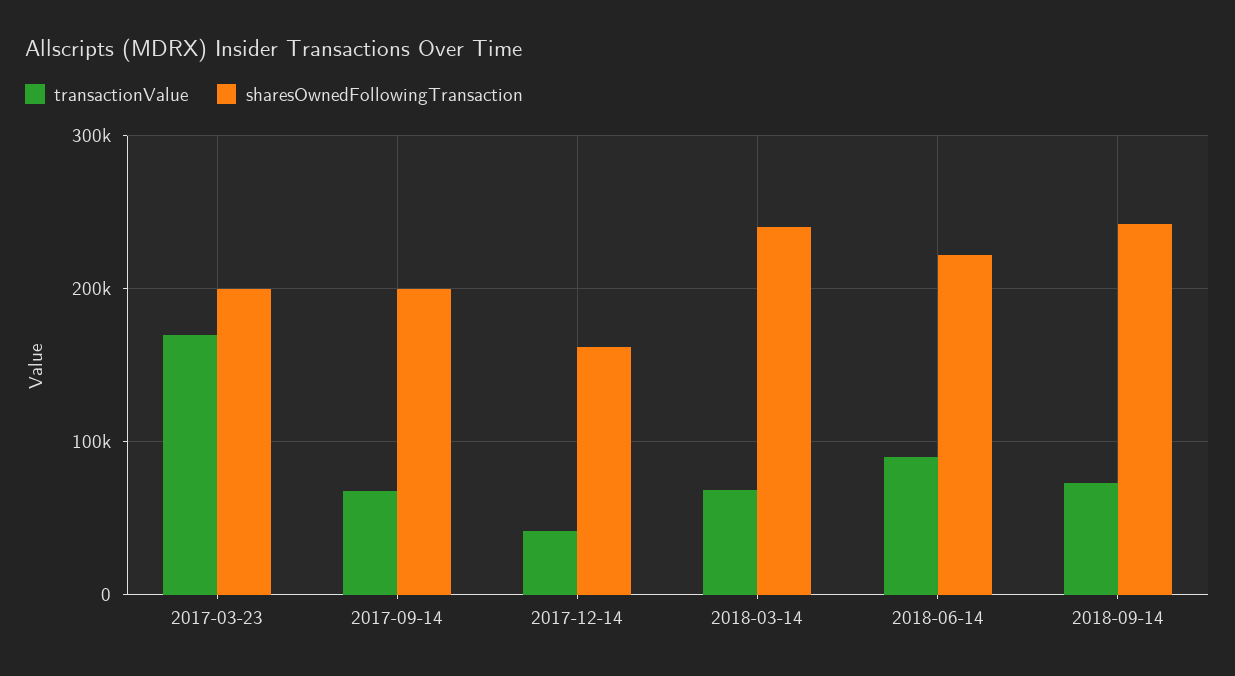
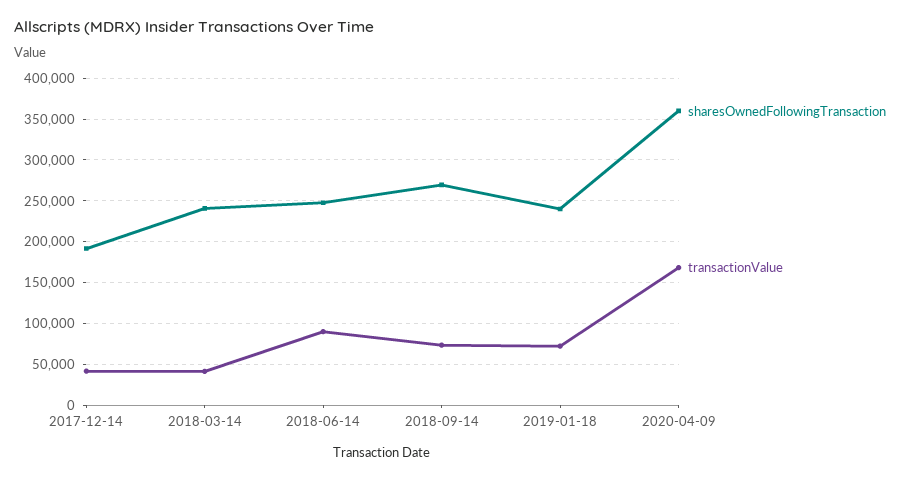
transactionValue, 2017-03-23: 170000 -> none
sharesOwnedFollowingTransaction, 2017-03-23: 200000 -> none
transactionValue, 2017-09-14: 70000 -> none
sharesOwnedFollowingTransaction, 2017-09-14: 200000 -> none
sharesOwnedFollowingTransaction, 2017-12-14: 160000 -> 190000
transactionValue, 2018-03-14: 70000 -> 40000
sharesOwnedFollowingTransaction, 2018-06-14: 220000 -> 250000
sharesOwnedFollowingTransaction, 2018-09-14: 240000 -> 270000
sharesOwnedFollowingTransaction, 2019-01-18: none -> 240000
transactionValue, 2019-01-18: none -> 70000
sharesOwnedFollowingTransaction, 2020-04-09: none -> 360000
transactionValue, 2020-04-09: none -> 170000

